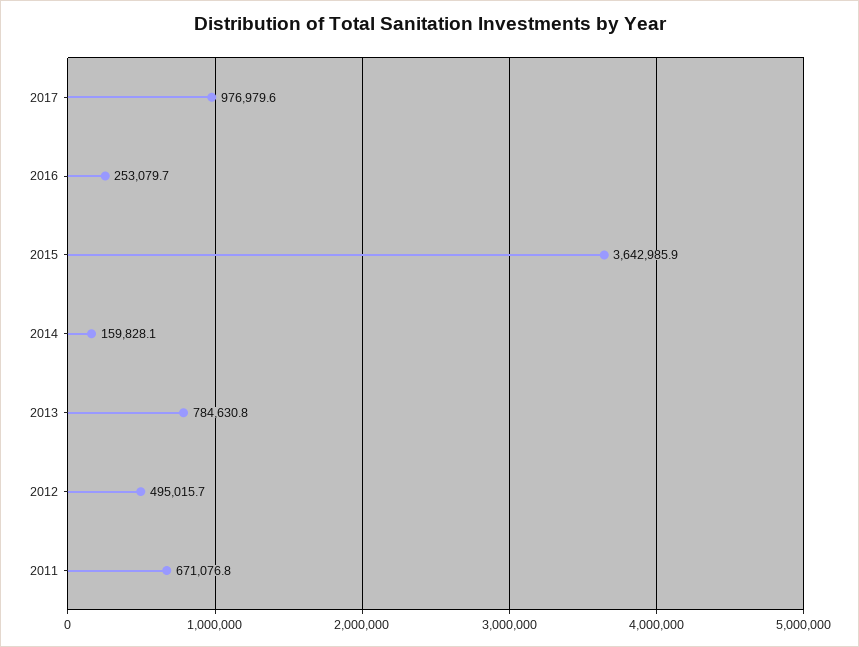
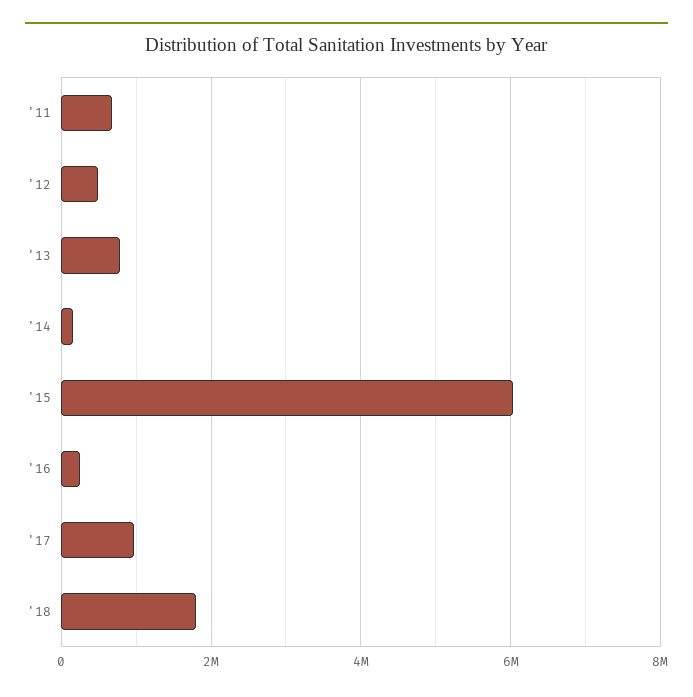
2015: 3642985.9 -> 6000000
'18: none -> 1800000

